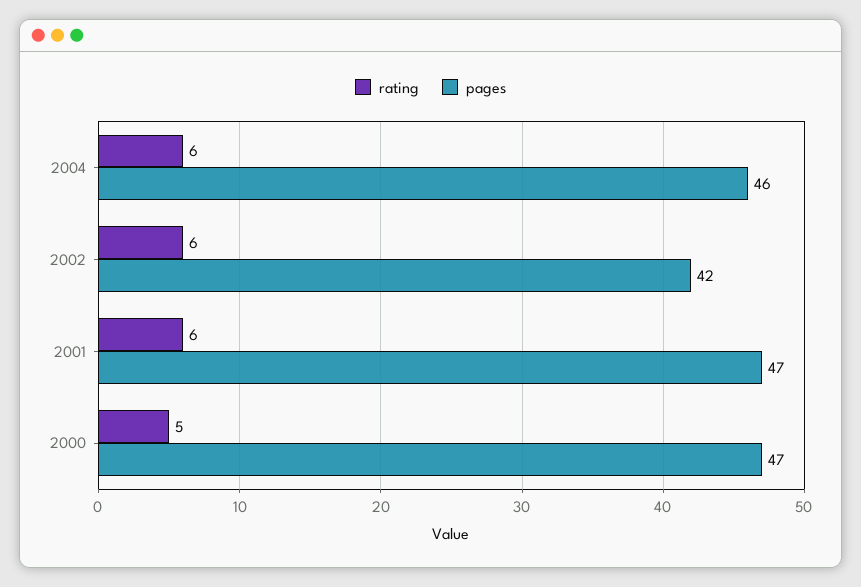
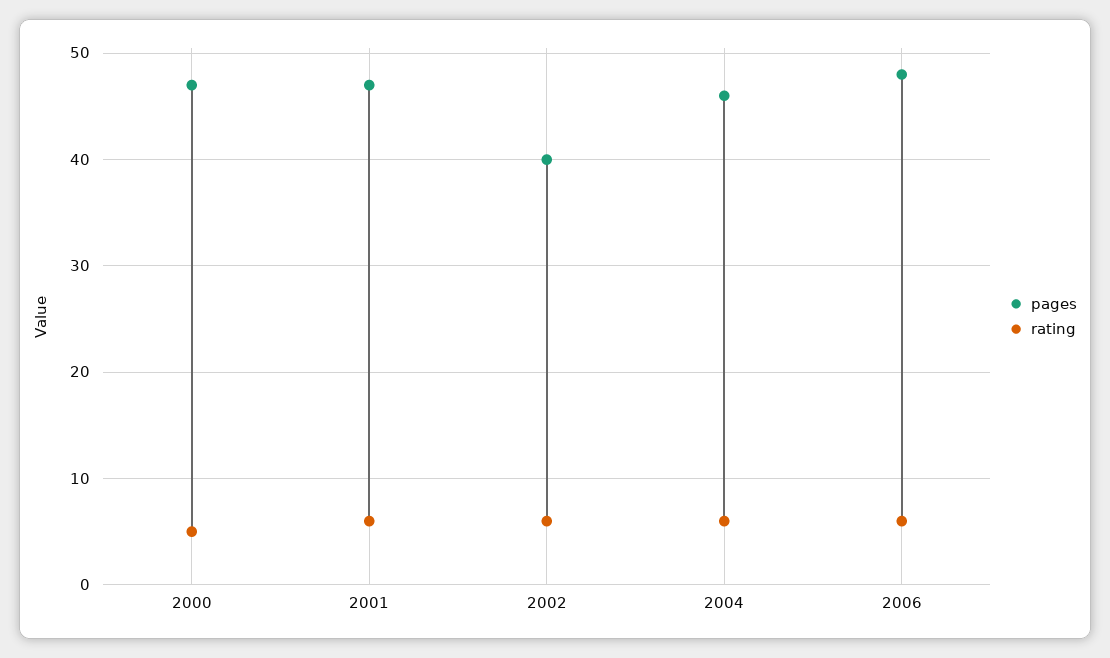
pages, 2002: 42 -> 40
pages, 2006: none -> 48
rating, 2006: none -> 6

